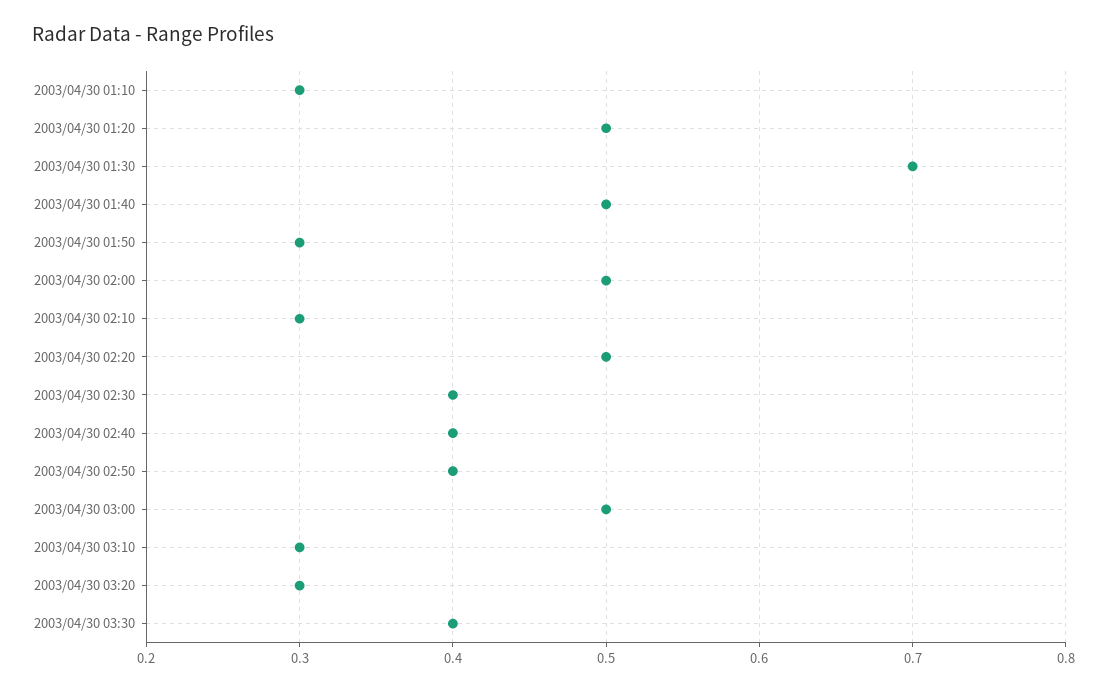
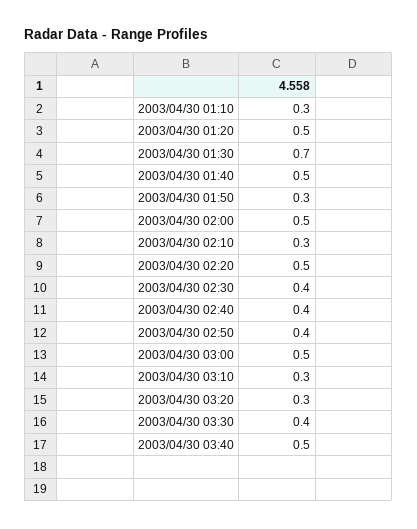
2003/04/30 03:40: none -> 0.5

